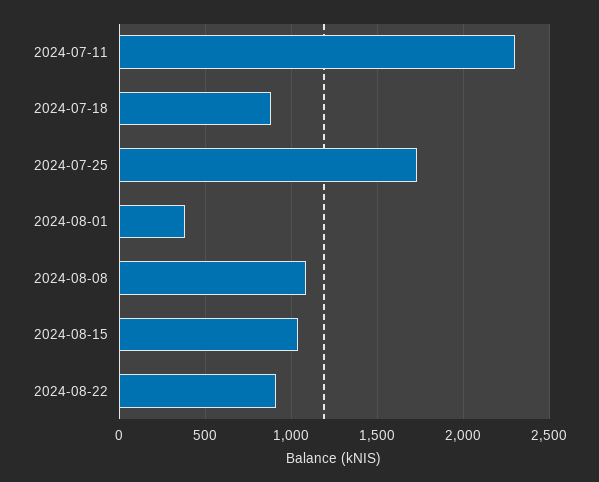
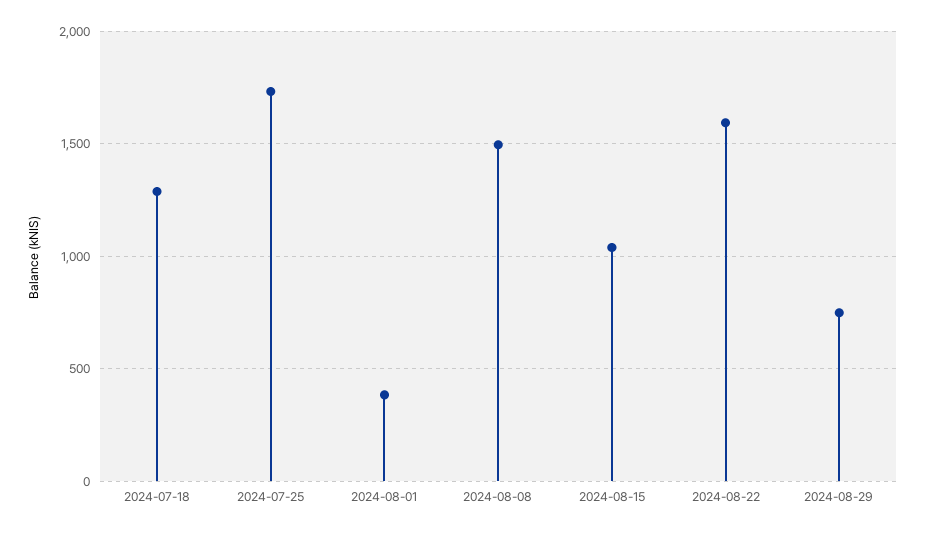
2024-07-11: 2300 -> none
2024-07-18: 900 -> 1300
2024-08-08: 1100 -> 1500
2024-08-22: 900 -> 1600
2024-08-29: none -> 750

